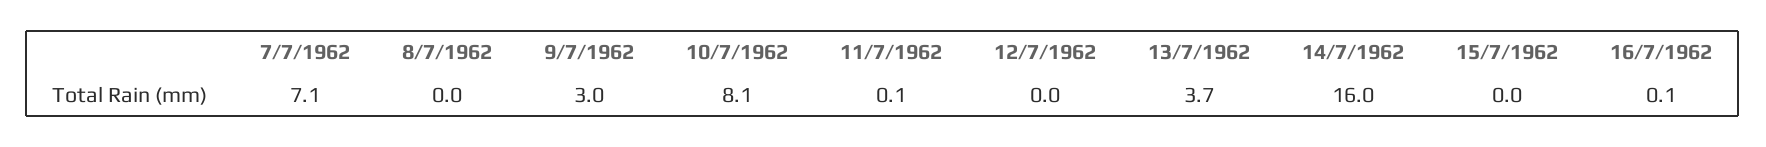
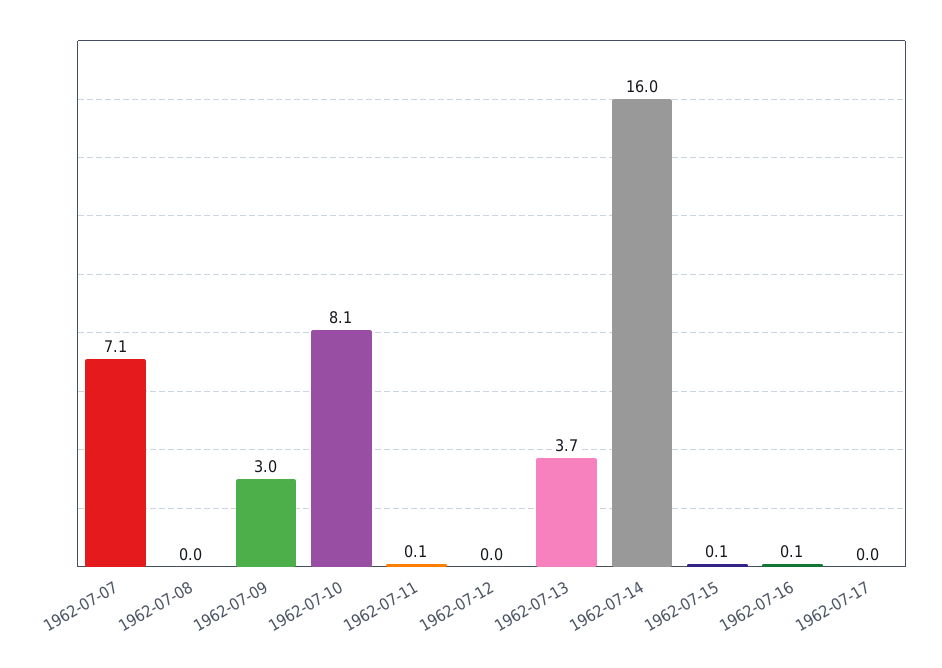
15/7/1962: 0 -> 0.1
1962-07-17: none -> 0

